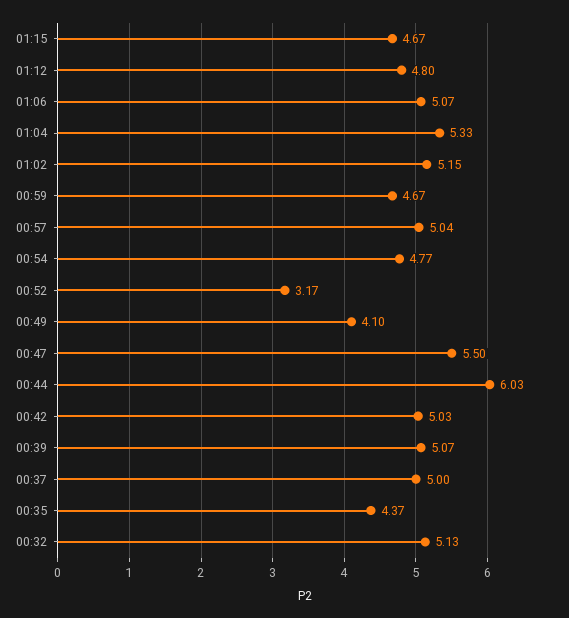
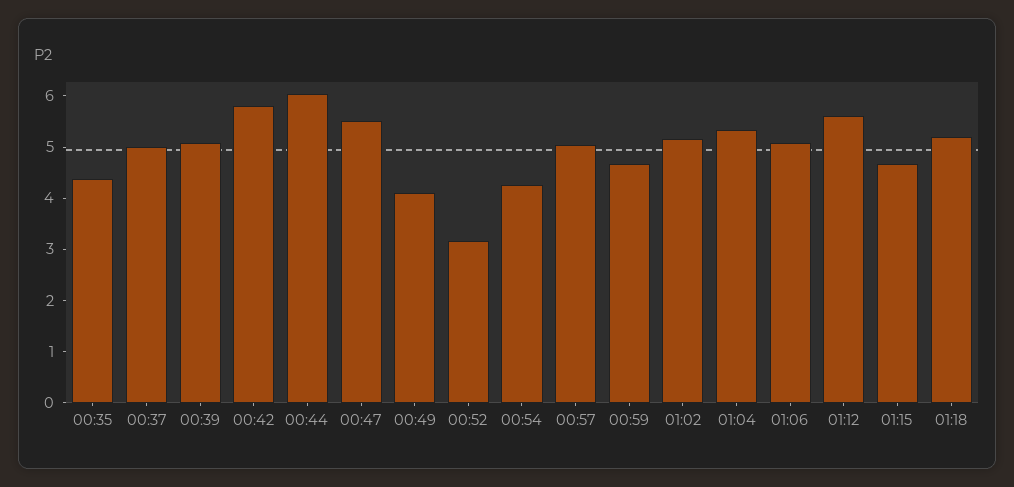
01:12: 4.8 -> 5.6
00:54: 4.77 -> 4.2
00:42: 5.03 -> 5.8
00:32: 5.13 -> none
01:18: none -> 5.2

